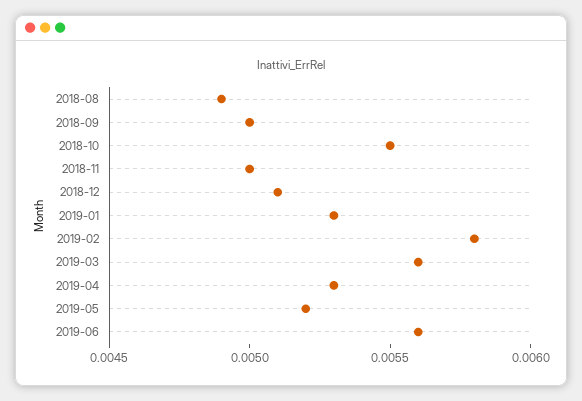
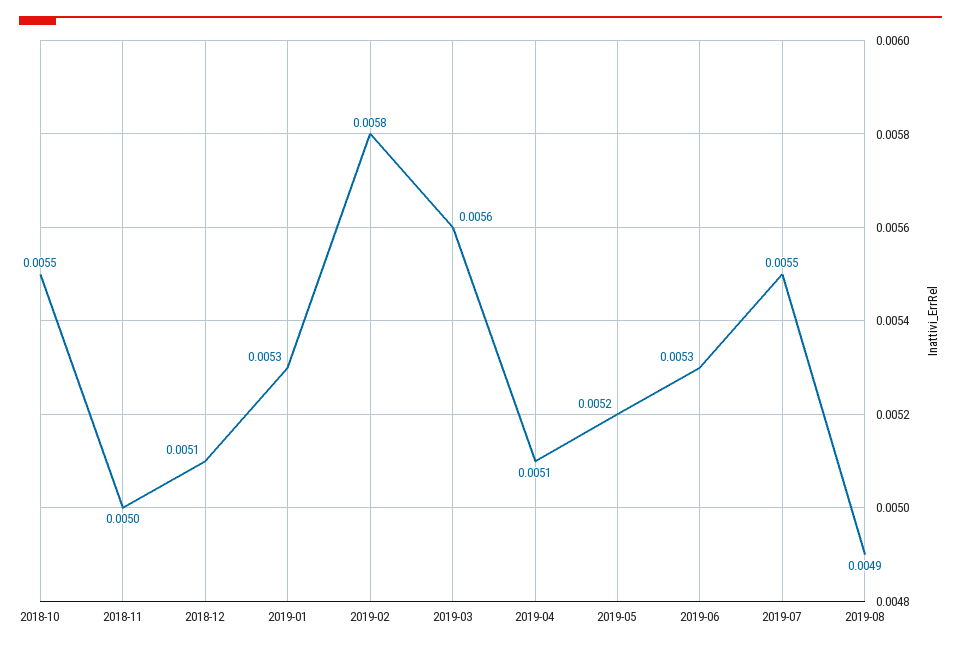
2018-08: 0.0049 -> none
2018-09: 0.005 -> none
2019-04: 0.0053 -> 0.0051
2019-06: 0.0056 -> 0.0053
2019-07: none -> 0.0055
2019-08: none -> 0.0049

